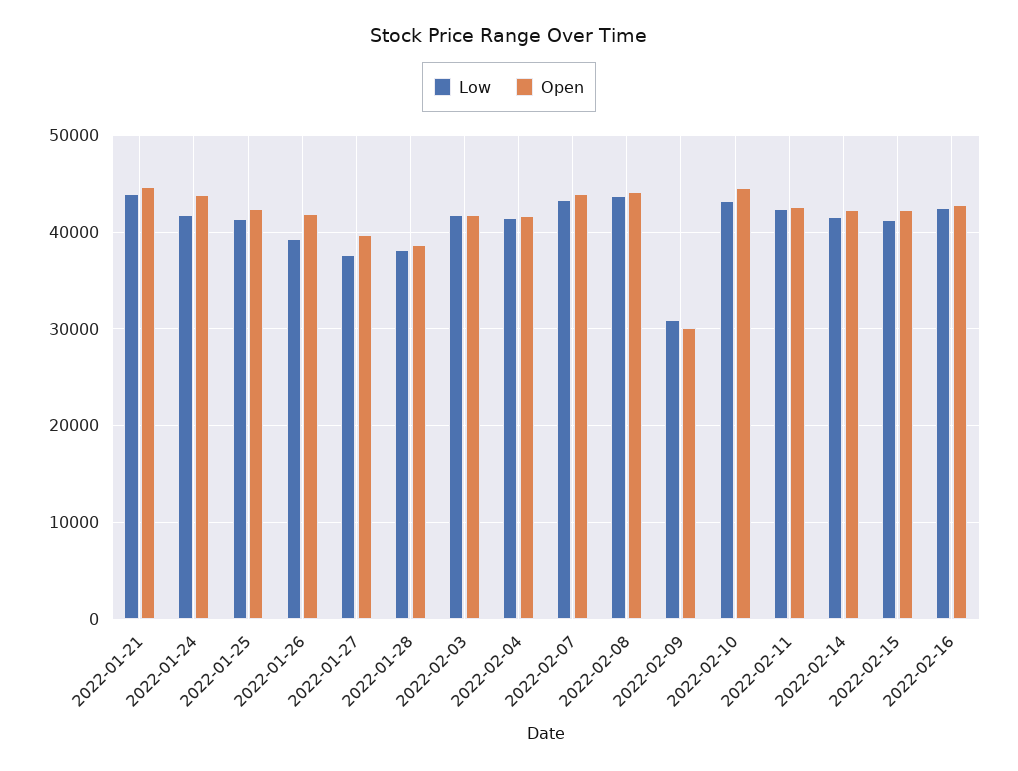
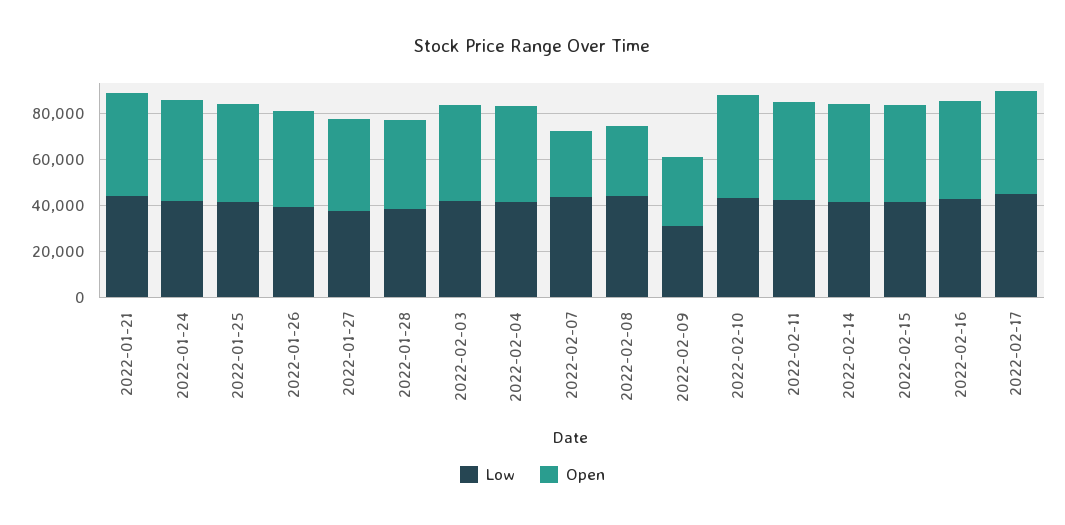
Open, 2022-02-07: 44000 -> 30000
Open, 2022-02-08: 44000 -> 30000
Low, 2022-02-17: none -> 45000
Open, 2022-02-17: none -> 45000

